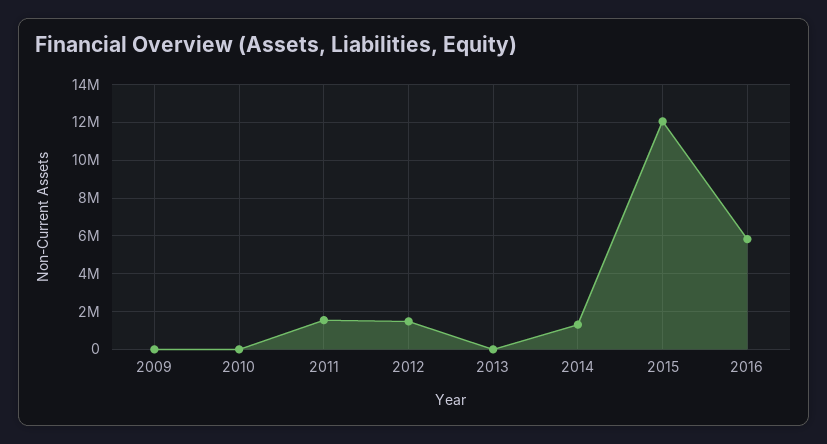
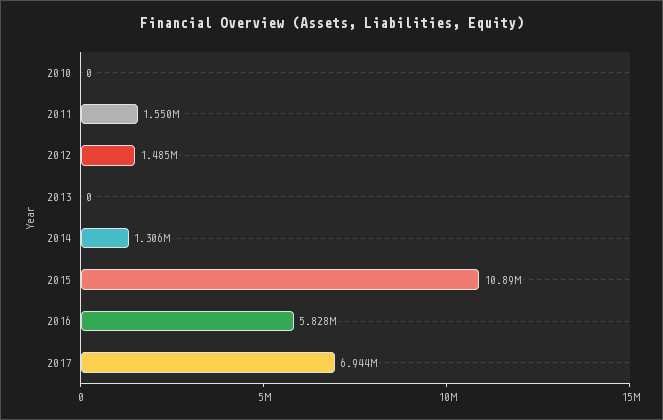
2009: 0 -> none
2015: 12000000 -> 10890000
2017: none -> 6944000

